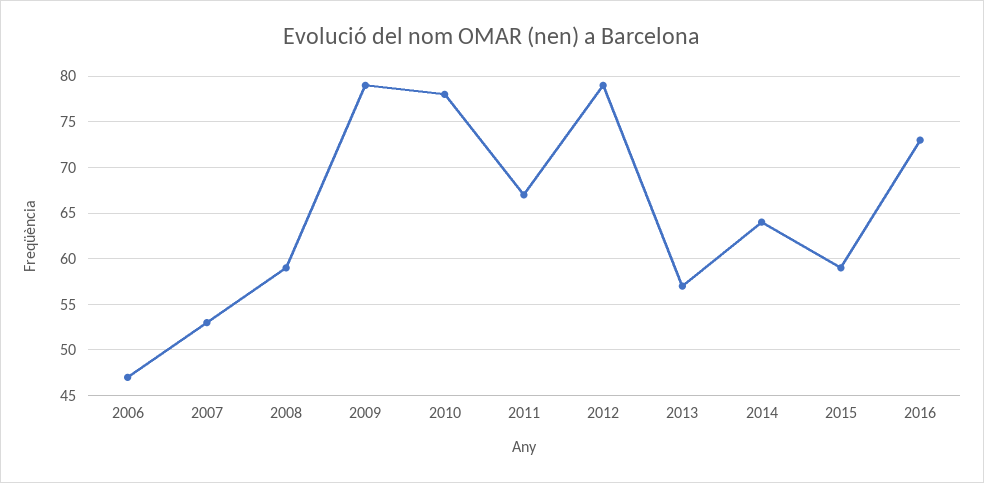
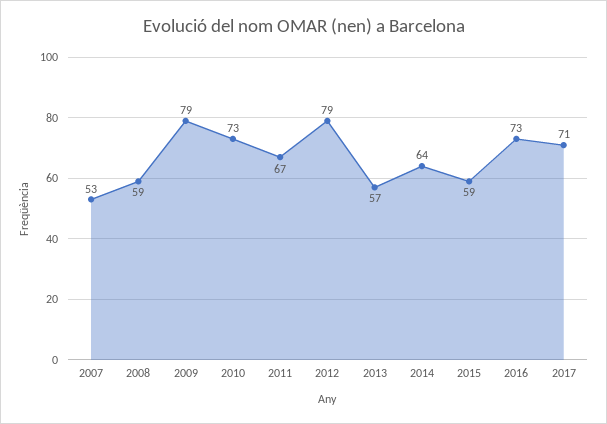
2006: 47 -> none
2010: 78 -> 73
2017: none -> 71

